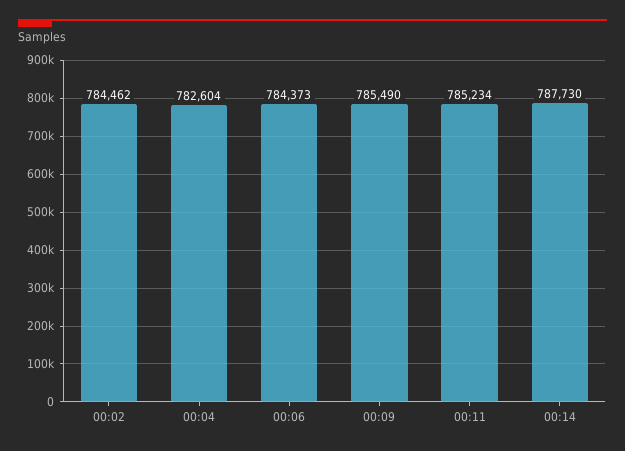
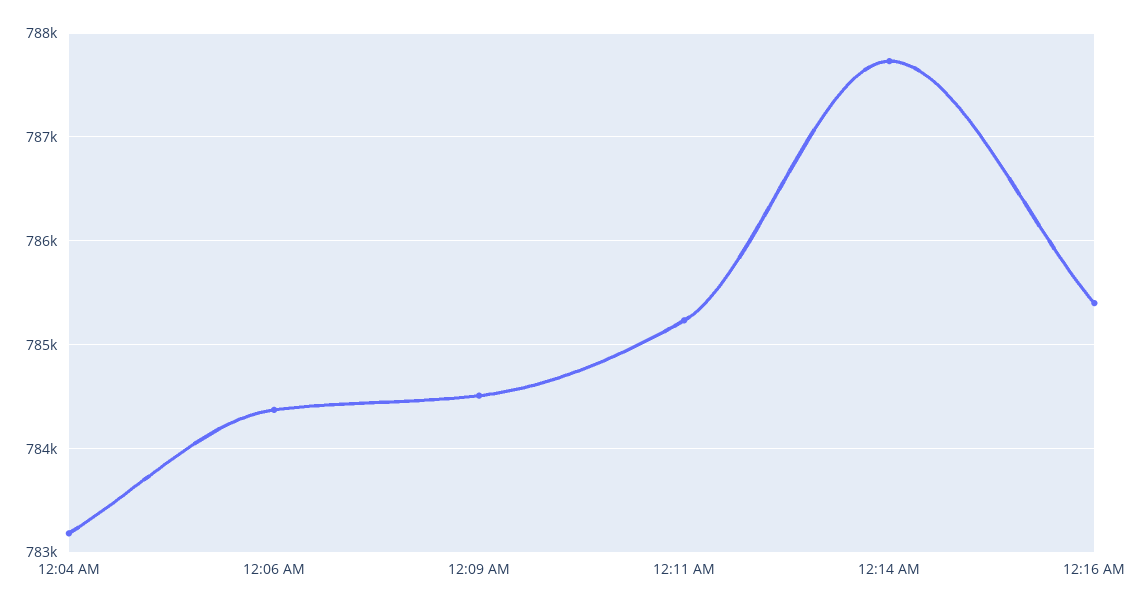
00:02: 784462 -> none
00:04: 782604 -> 783200
00:09: 785490 -> 784500
12:16 AM: none -> 785400

